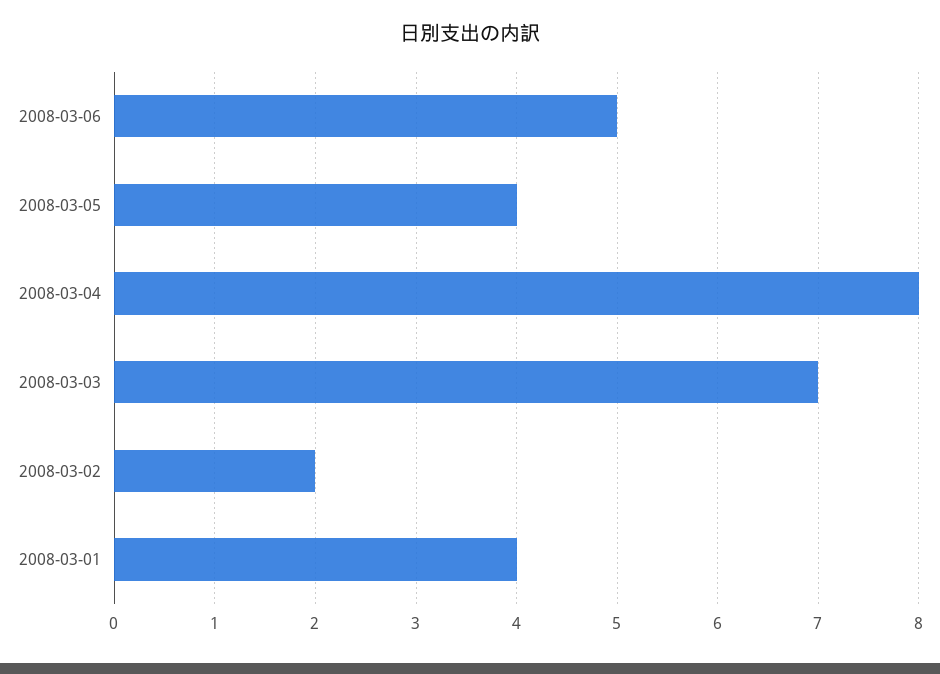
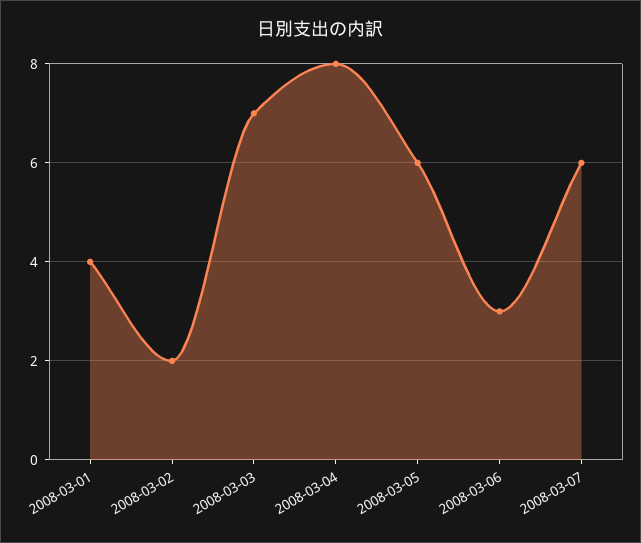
2008-03-06: 5 -> 3
2008-03-05: 4 -> 6
2008-03-07: none -> 6

